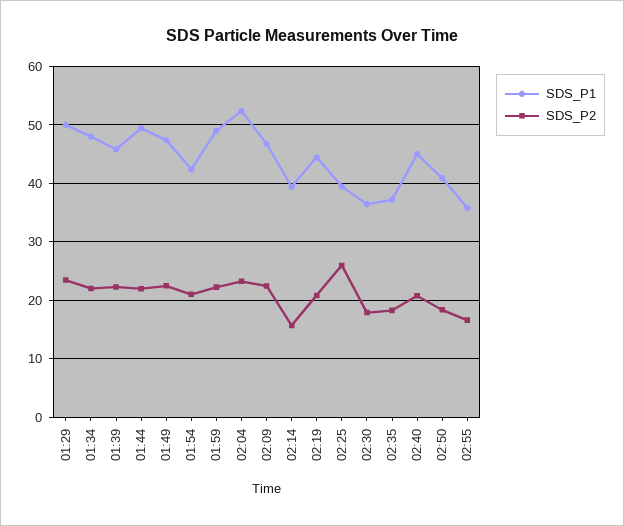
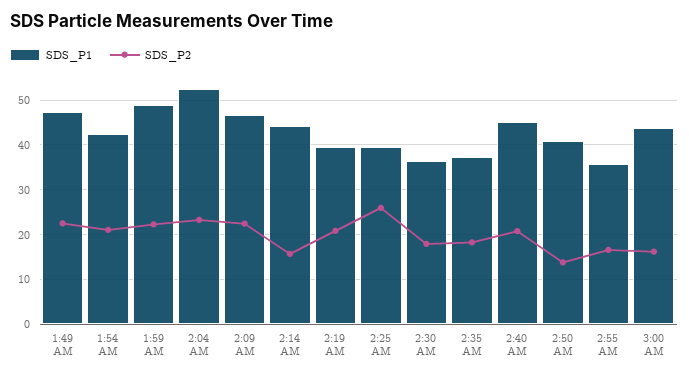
SDS_P1, 01:29: 50 -> none
SDS_P2, 01:29: 24 -> none
SDS_P1, 01:34: 48 -> none
SDS_P2, 01:34: 22 -> none
SDS_P1, 01:39: 46 -> none
SDS_P2, 01:39: 22 -> none
SDS_P1, 01:44: 50 -> none
SDS_P2, 01:44: 22 -> none
SDS_P1, 02:14: 40 -> 44
SDS_P1, 02:19: 44 -> 40
SDS_P2, 02:50: 18 -> 14
SDS_P1, 3:00 AM: none -> 44
SDS_P2, 3:00 AM: none -> 16

